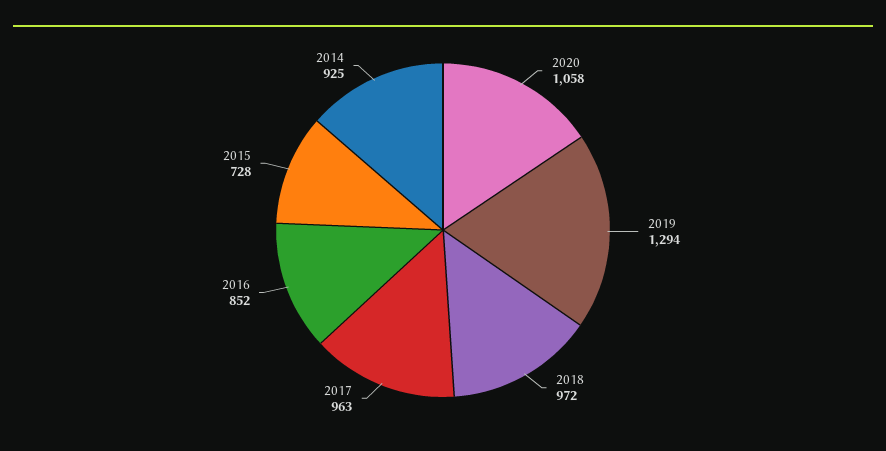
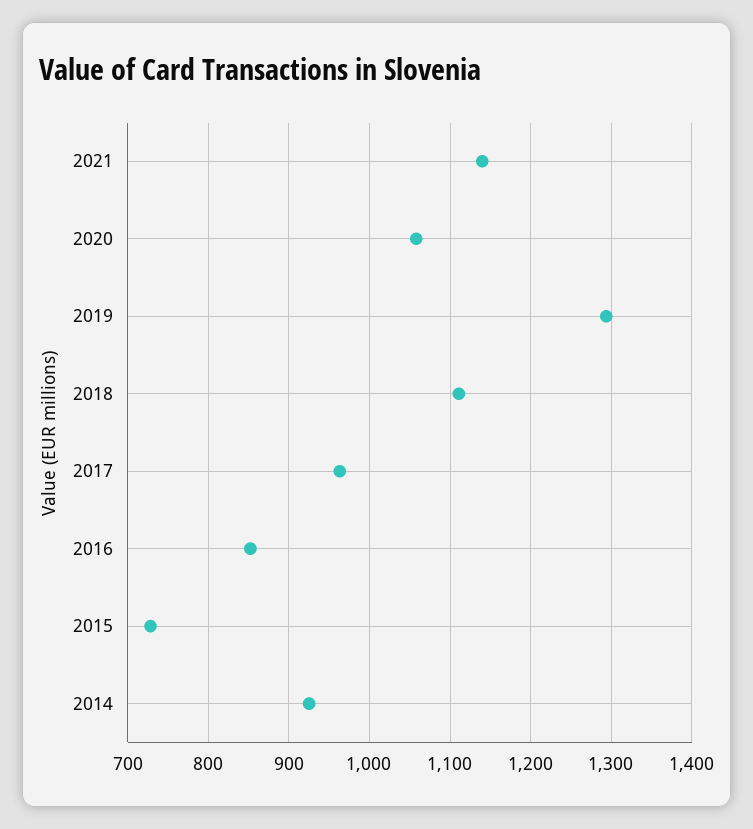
2018: 972 -> 1110
2021: none -> 1140

